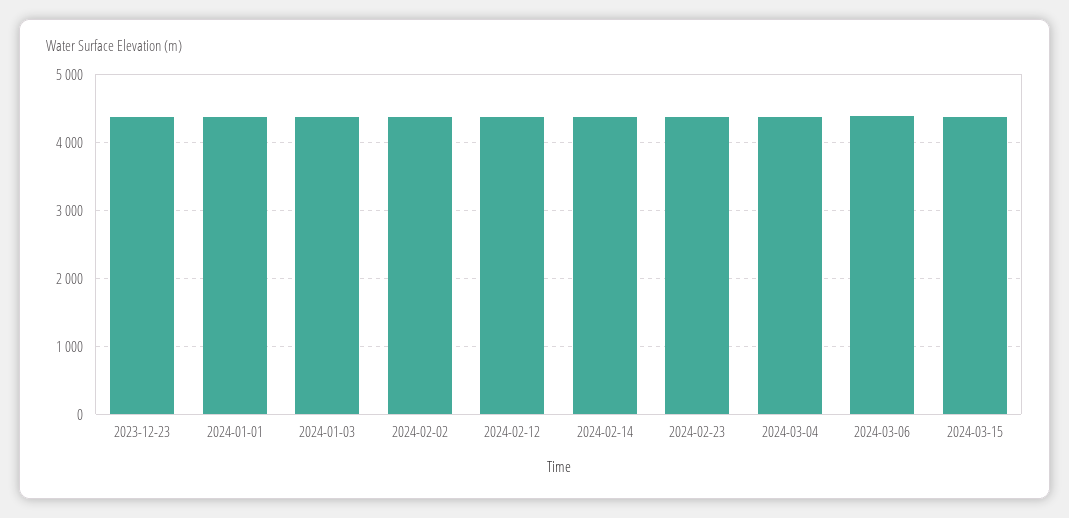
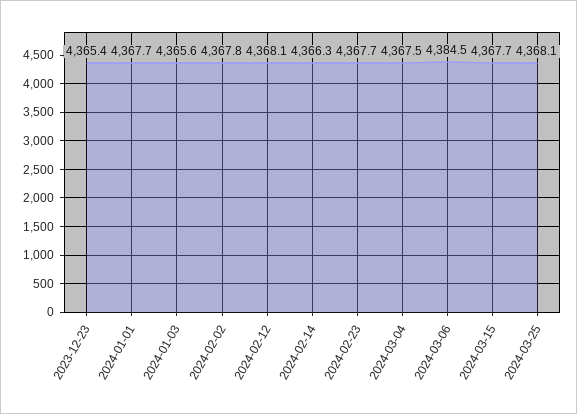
2024-03-25: none -> 4368.1

